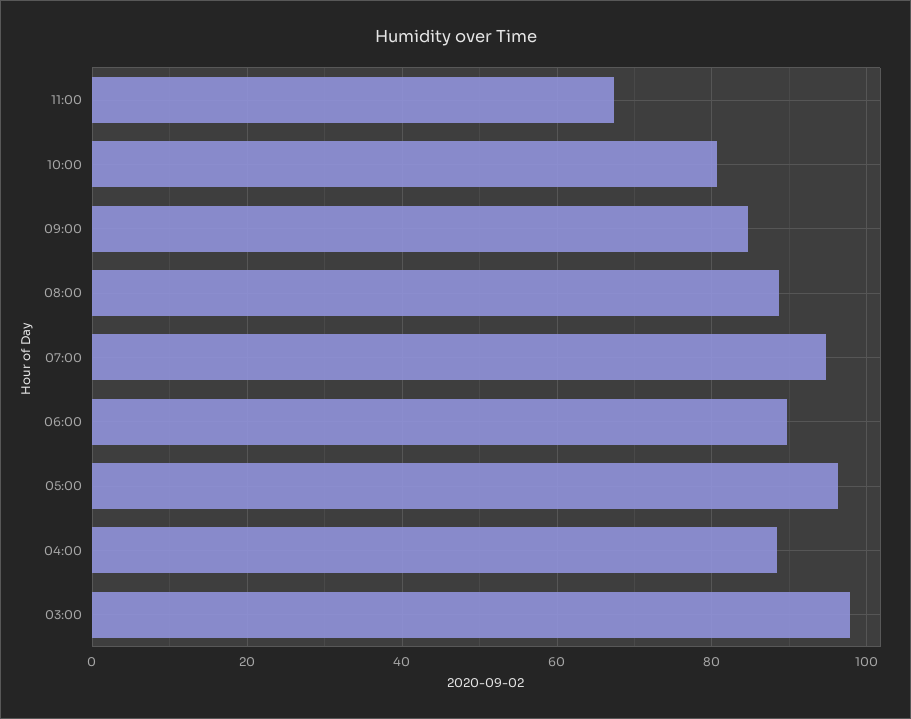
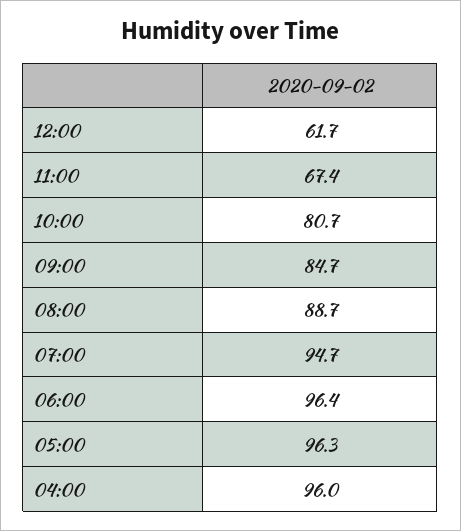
06:00: 90 -> 96.4
04:00: 88 -> 96
03:00: 98 -> none
12:00: none -> 61.7

